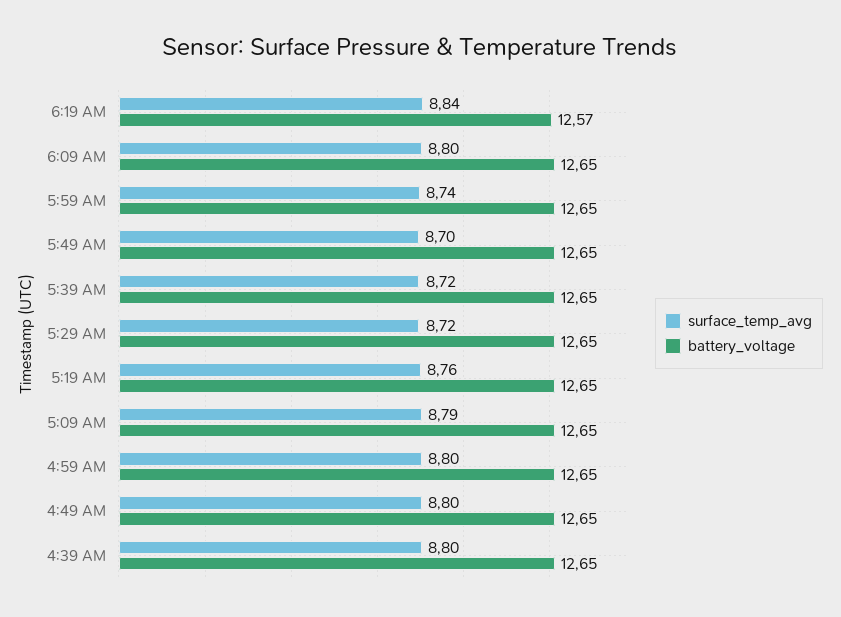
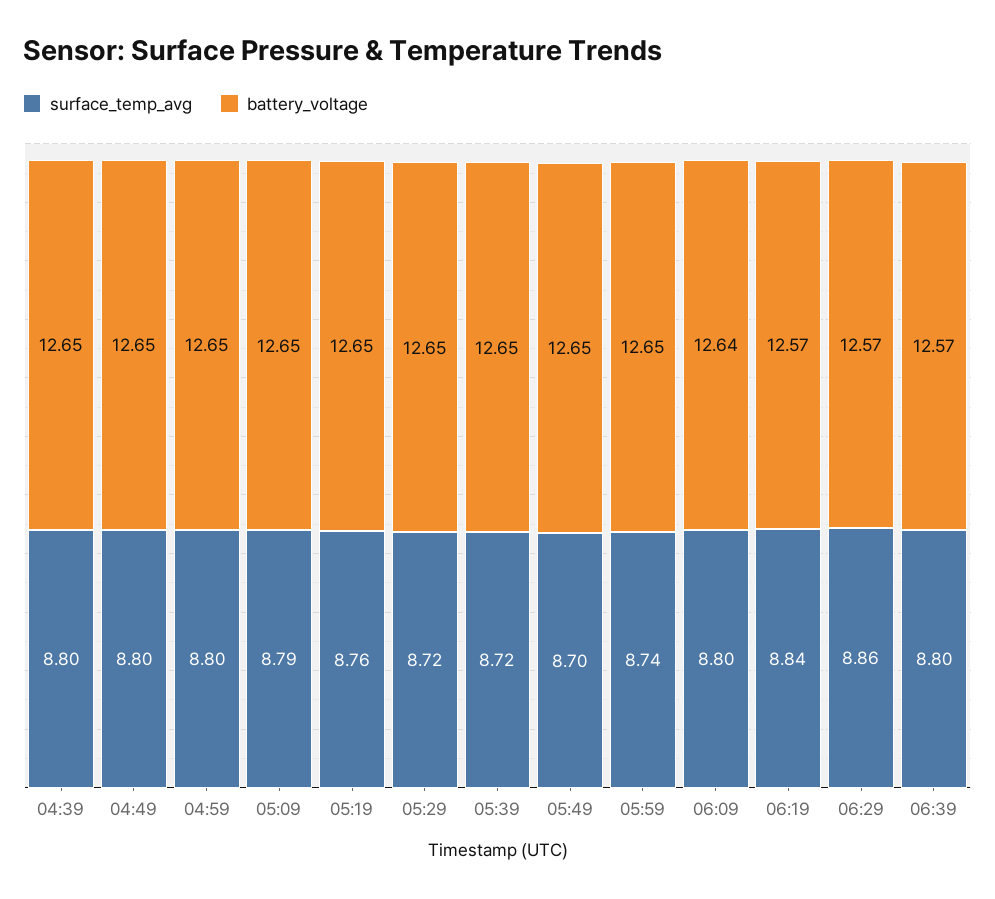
battery_voltage, 6:09 AM: 12.65 -> 12.64
surface_temp_avg, 06:29: none -> 8.86
battery_voltage, 06:29: none -> 12.57
surface_temp_avg, 06:39: none -> 8.8
battery_voltage, 06:39: none -> 12.57

